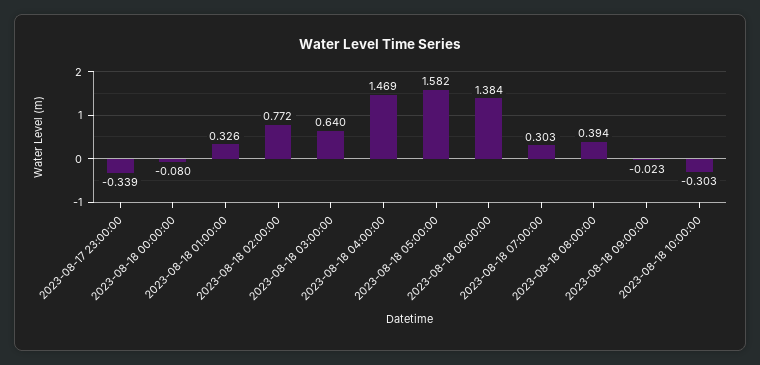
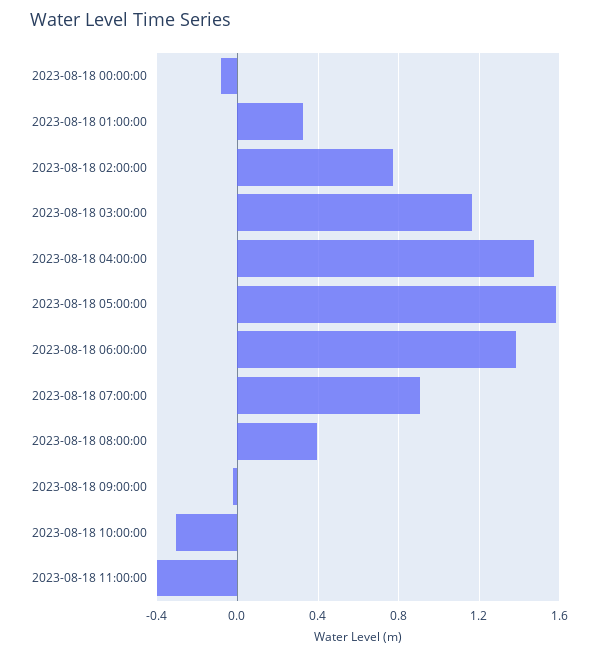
2023-08-17 23:00:00: -0.339 -> none
2023-08-18 03:00:00: 0.64 -> 1.15
2023-08-18 07:00:00: 0.303 -> 0.9
2023-08-18 11:00:00: none -> -0.4

